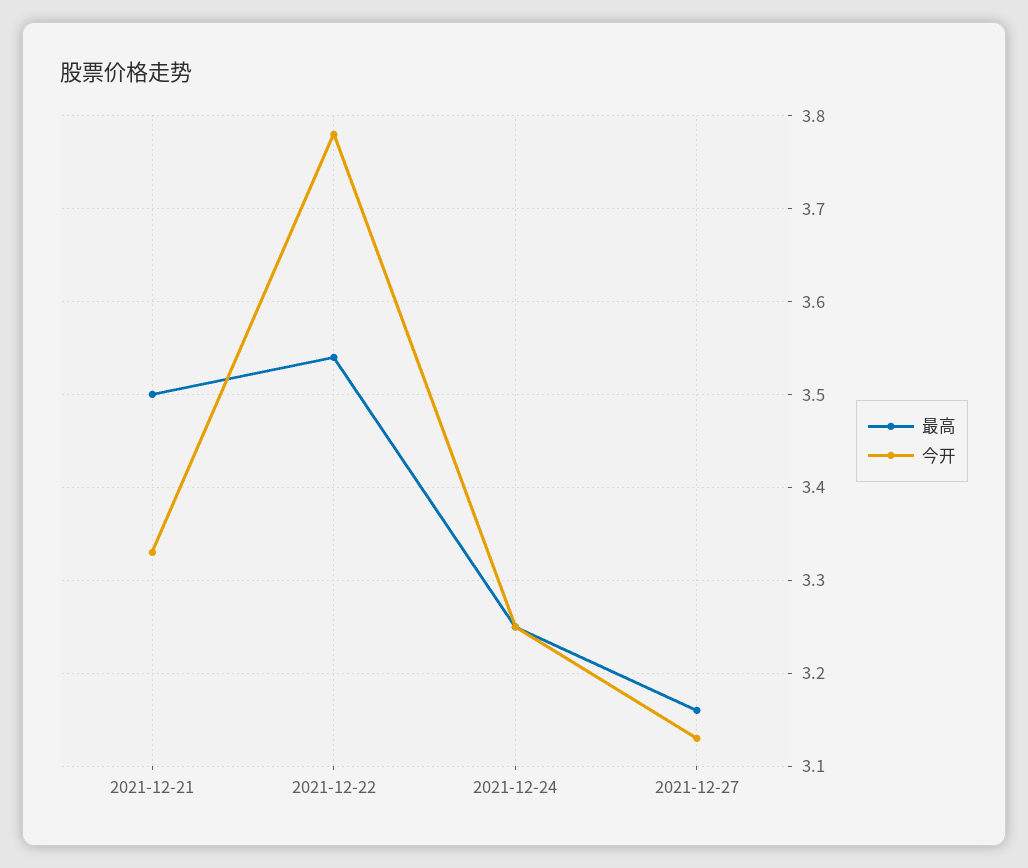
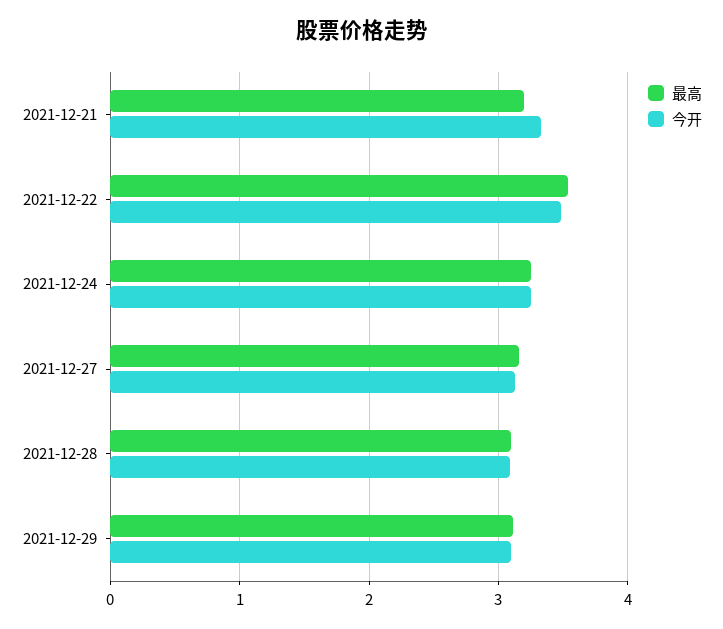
最高, 2021-12-21: 3.5 -> 3.2
今开, 2021-12-22: 3.78 -> 3.5
最高, 2021-12-28: none -> 3.1
今开, 2021-12-28: none -> 3.1
最高, 2021-12-29: none -> 3.1
今开, 2021-12-29: none -> 3.1

